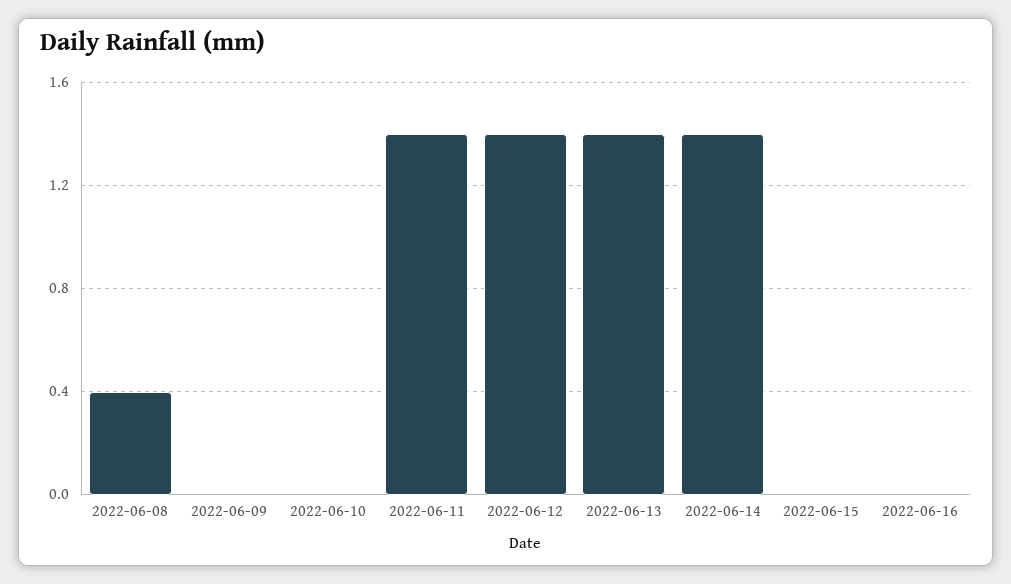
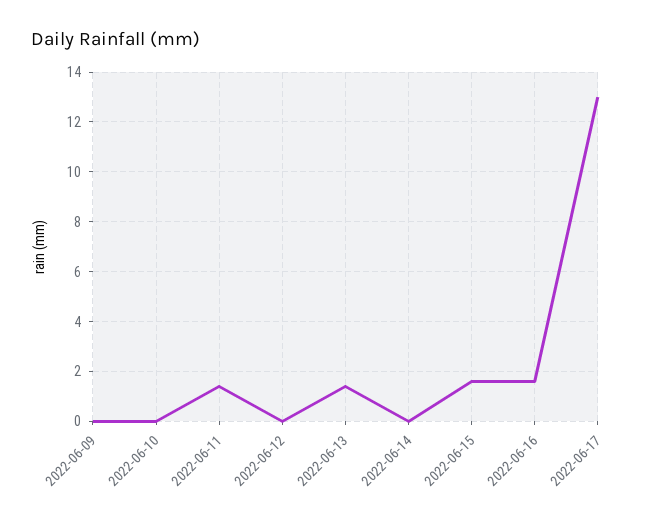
2022-06-08: 0.4 -> none
2022-06-12: 1.4 -> 0
2022-06-14: 1.4 -> 0
2022-06-15: 0 -> 1.5
2022-06-16: 0 -> 1.5
2022-06-17: none -> 13

